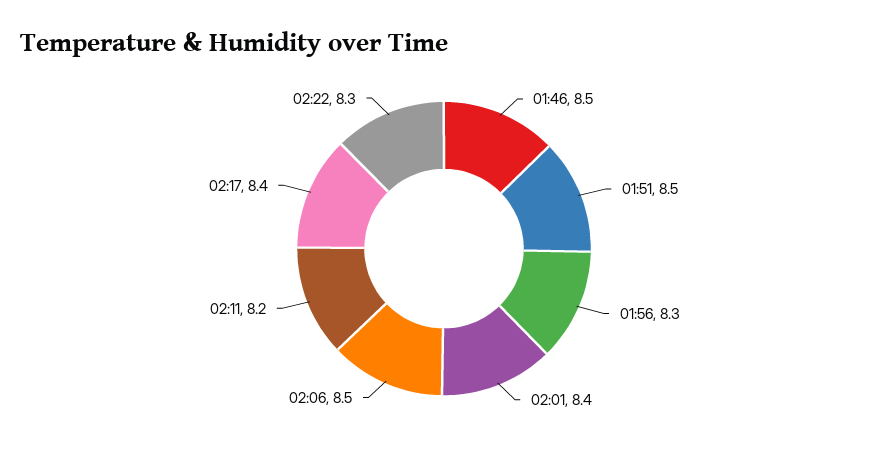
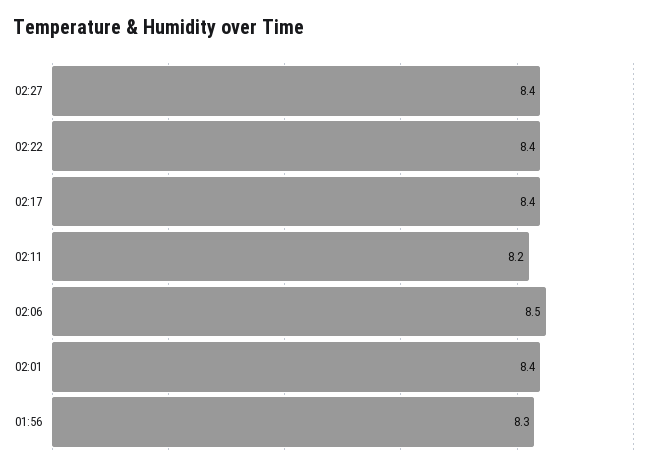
01:46: 8.5 -> none
01:51: 8.5 -> none
02:22: 8.3 -> 8.4
02:27: none -> 8.4

